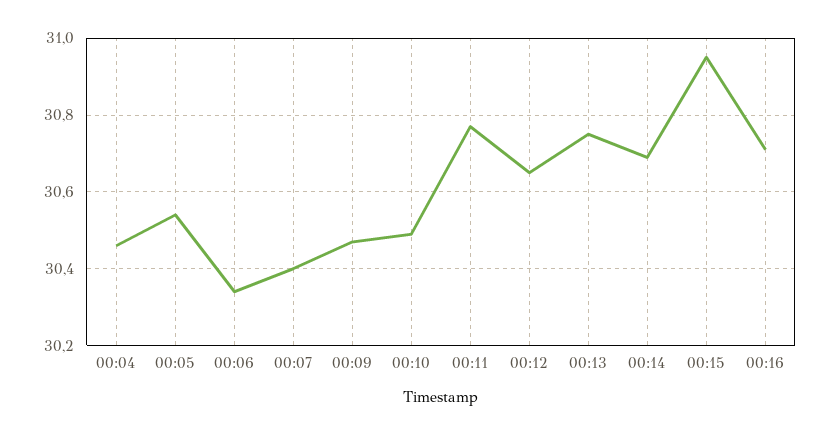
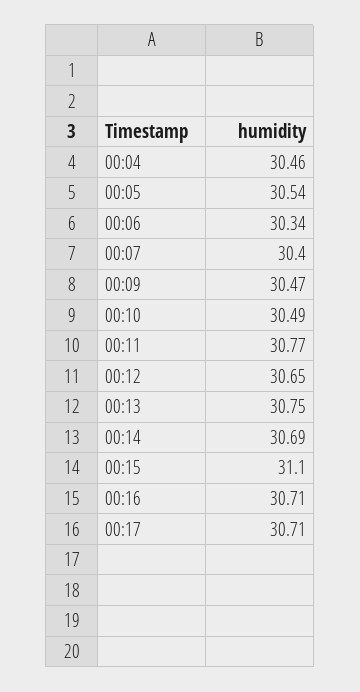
00:15: 30.95 -> 31.1
00:17: none -> 30.71

